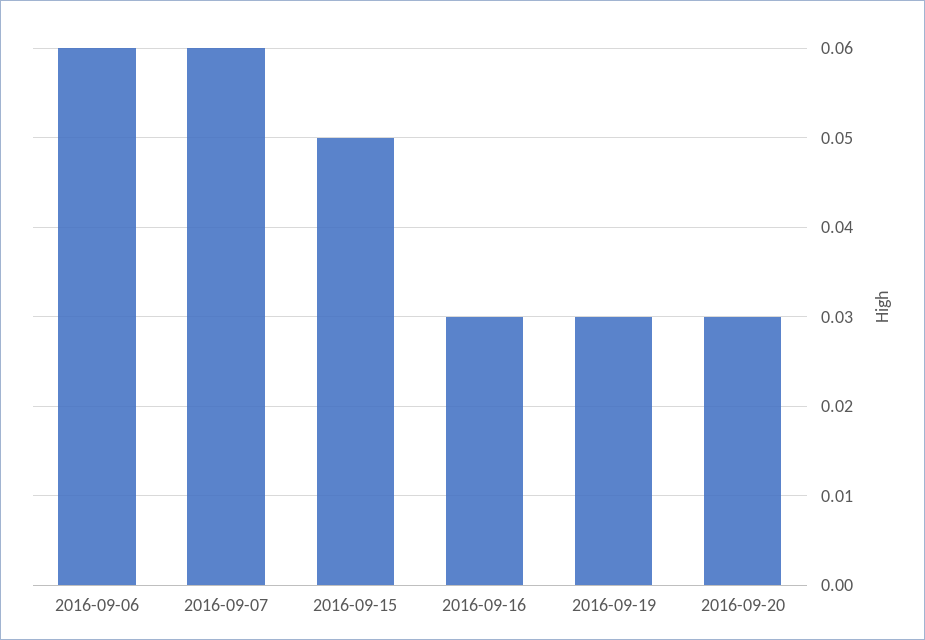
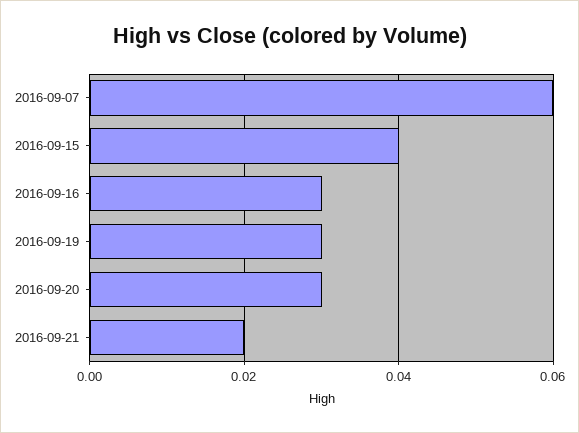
2016-09-06: 0.06 -> none
2016-09-15: 0.05 -> 0.04
2016-09-21: none -> 0.02

